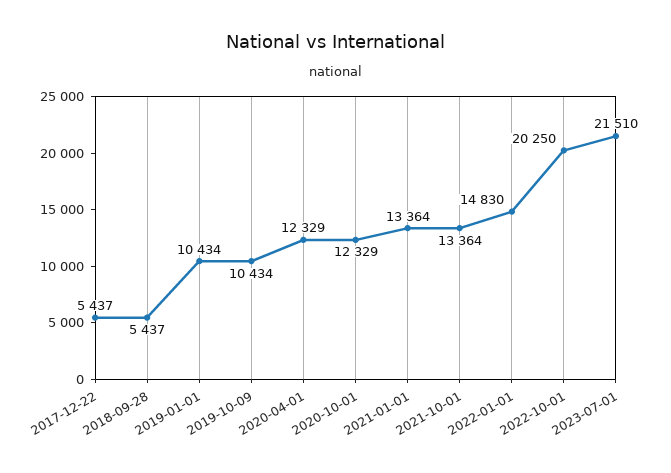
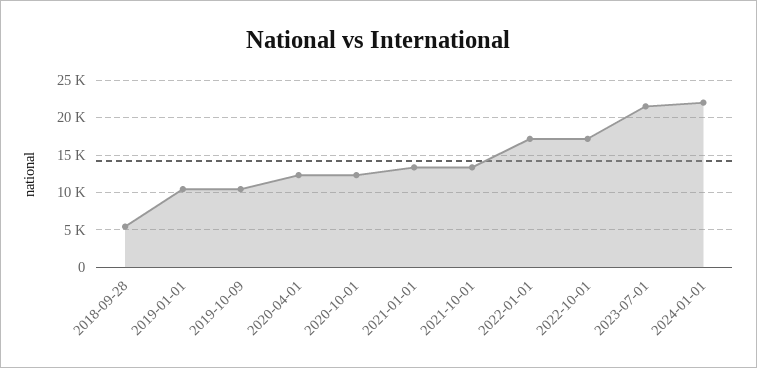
2017-12-22: 5437 -> none
2022-01-01: 14830 -> 17000
2022-10-01: 20250 -> 17000
2024-01-01: none -> 22000

